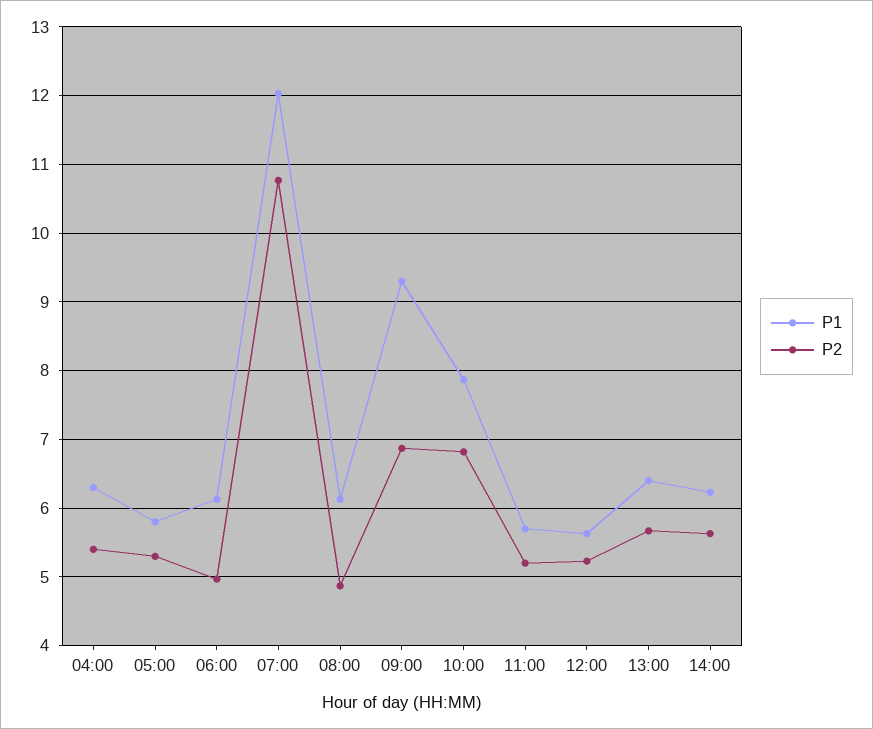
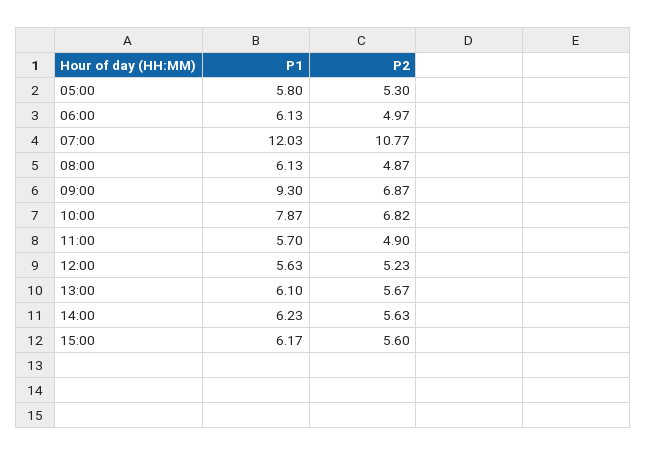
P1, 04:00: 6.3 -> none
P2, 04:00: 5.4 -> none
P2, 11:00: 5.2 -> 4.9
P1, 13:00: 6.4 -> 6.1
P1, 15:00: none -> 6.17
P2, 15:00: none -> 5.6

